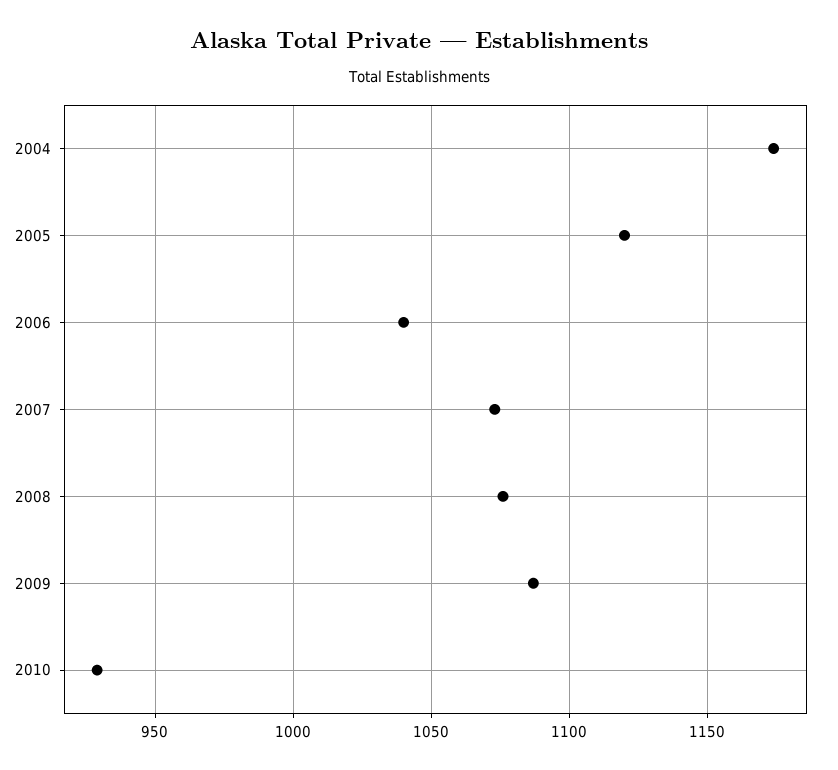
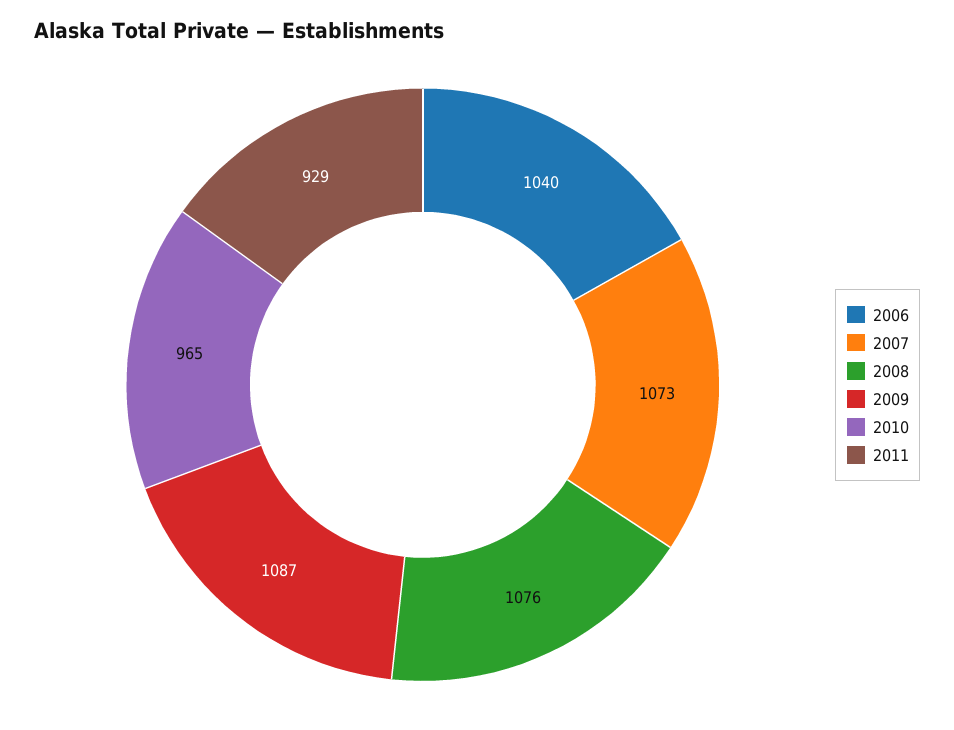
2004: 1175 -> none
2005: 1120 -> none
2010: 930 -> 965
2011: none -> 929

